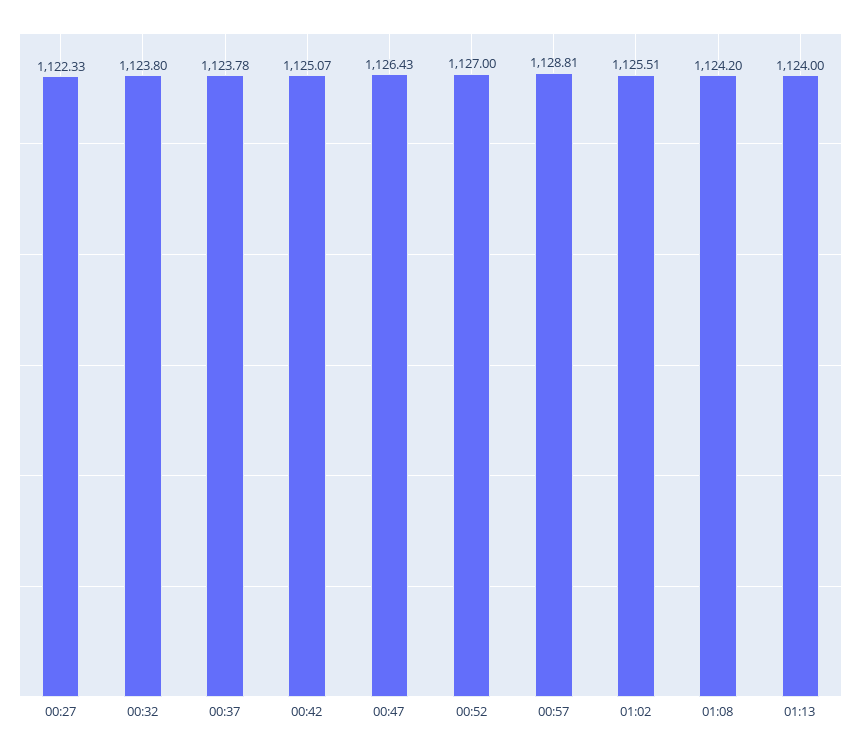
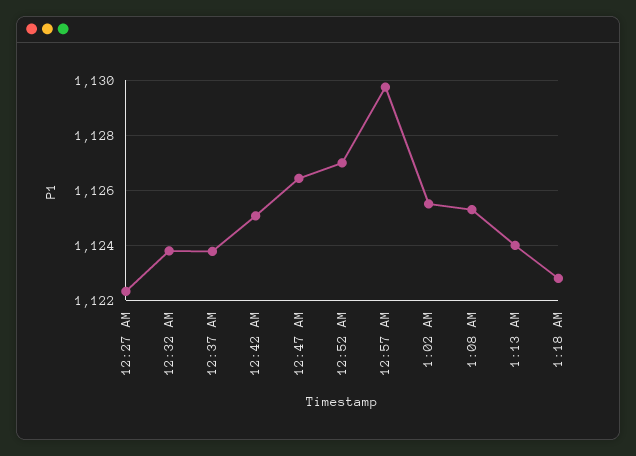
00:57: 1128.81 -> 1129.75
01:08: 1124.2 -> 1125.25
1:18 AM: none -> 1122.75

